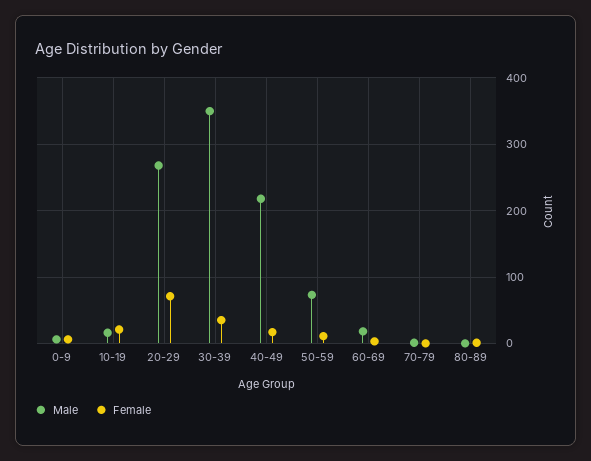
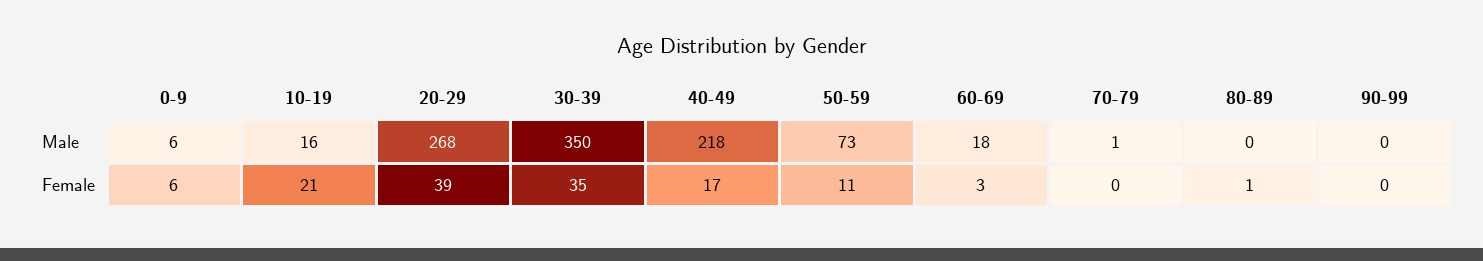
Female, 20-29: 70 -> 39
Male, 90-99: none -> 0
Female, 90-99: none -> 0

